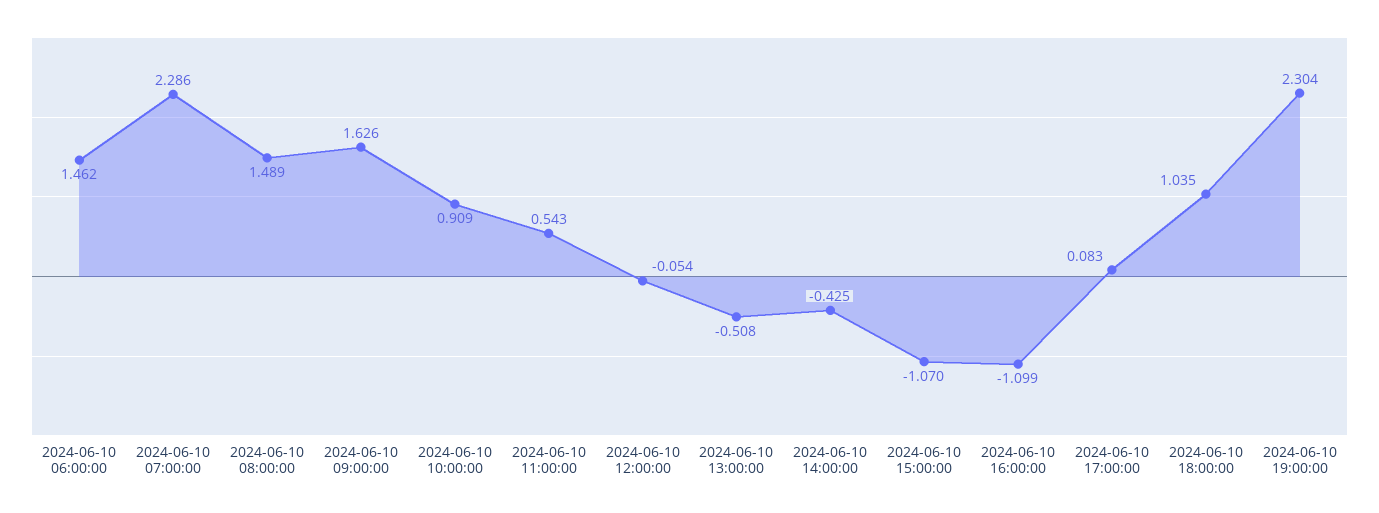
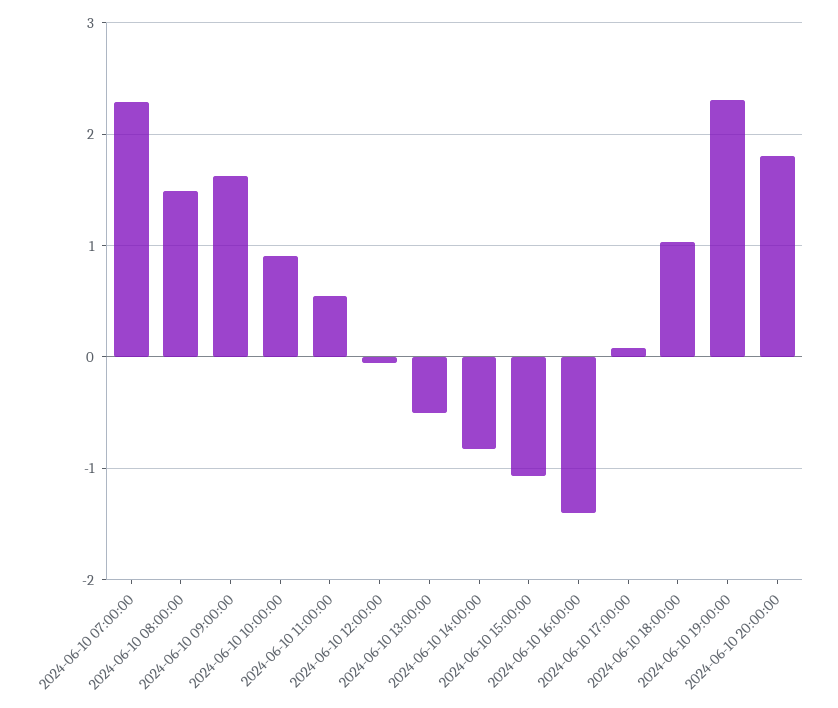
2024-06-10 06:00:00: 1.462 -> none
2024-06-10 14:00:00: -0.425 -> -0.8
2024-06-10 16:00:00: -1.099 -> -1.4
2024-06-10 20:00:00: none -> 1.8

